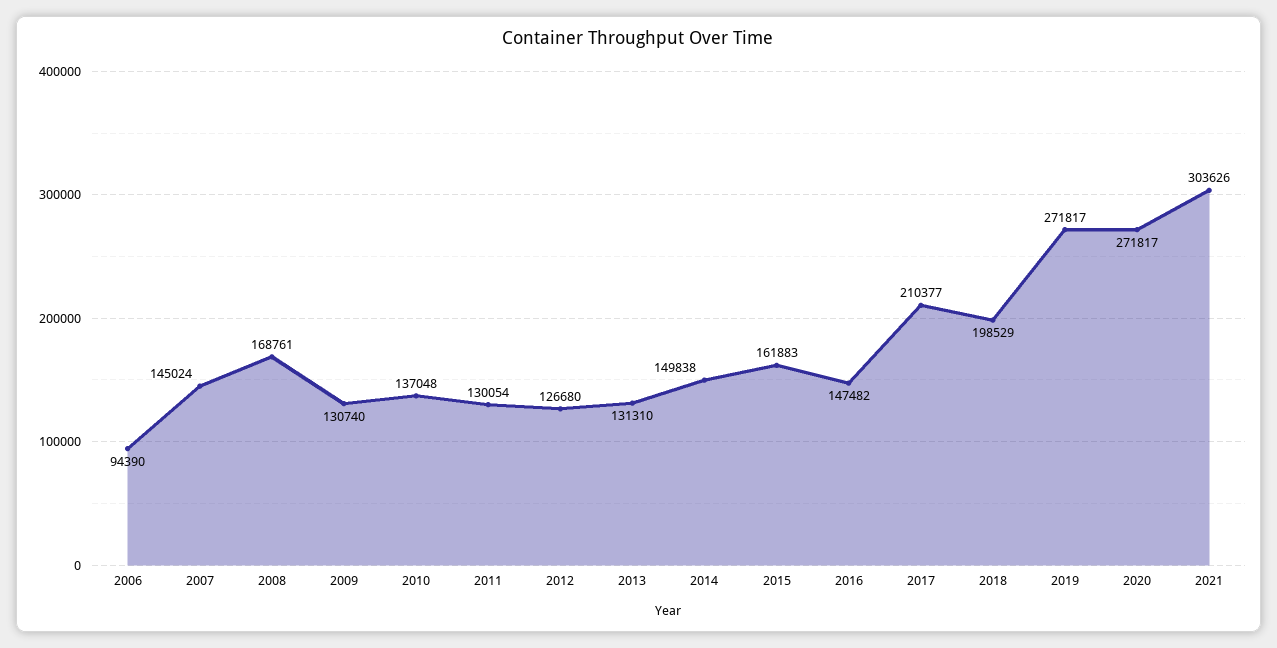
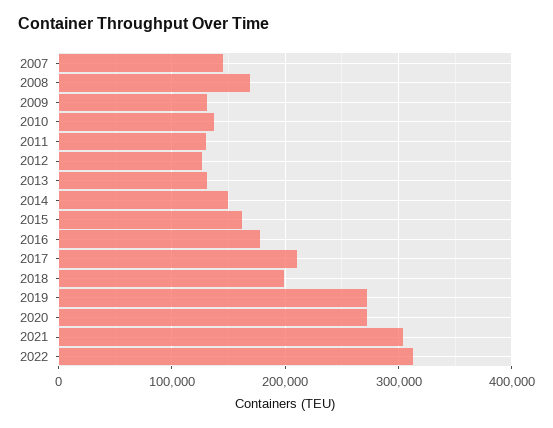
2006: 94390 -> none
2016: 147482 -> 180000
2022: none -> 310000

